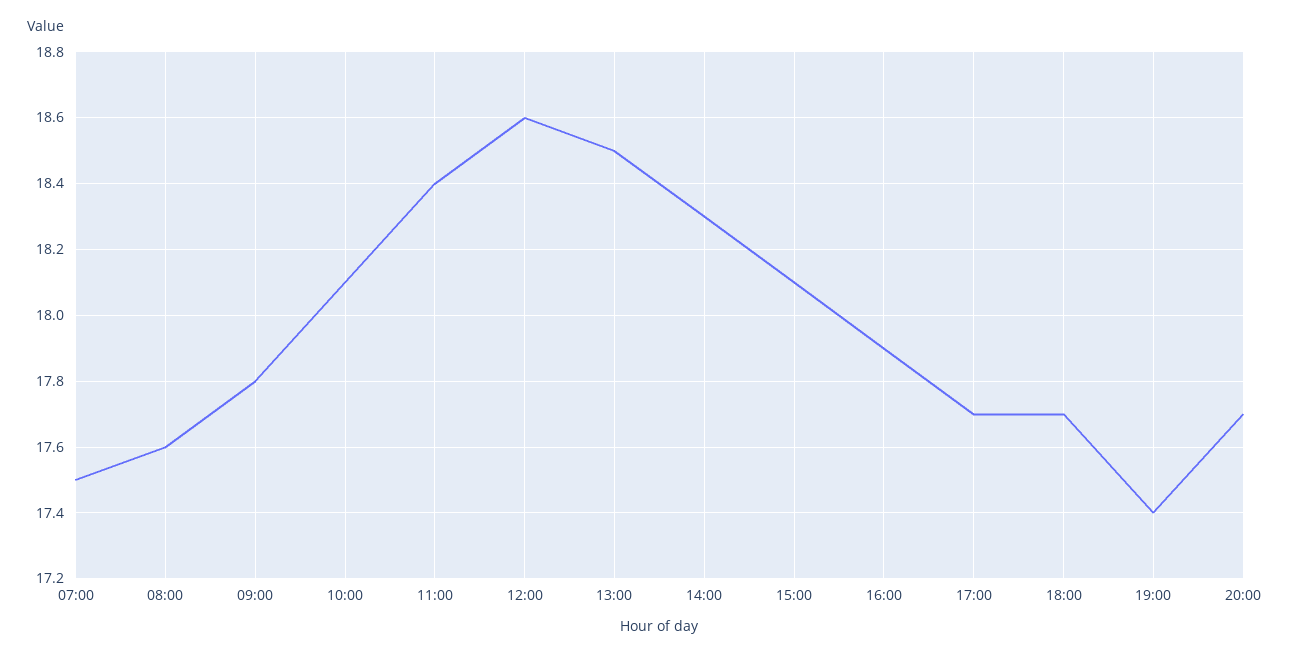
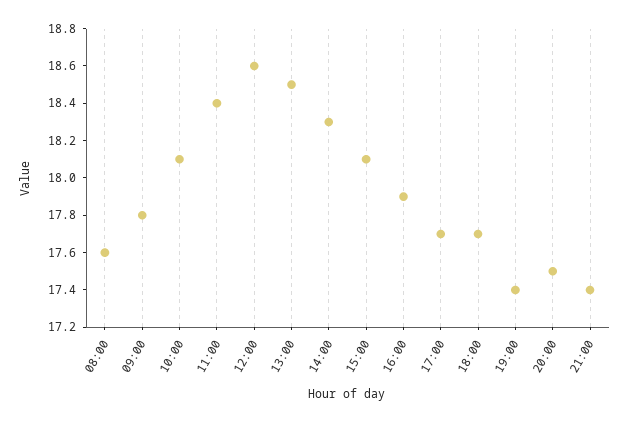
07:00: 17.5 -> none
20:00: 17.7 -> 17.5
21:00: none -> 17.4

